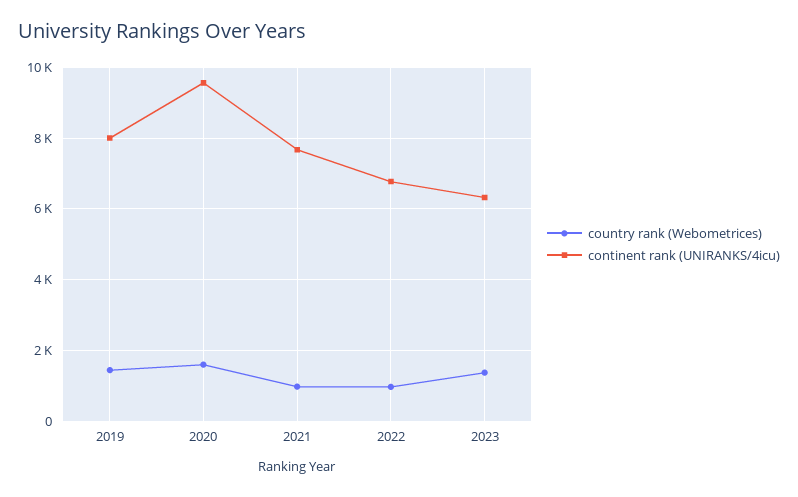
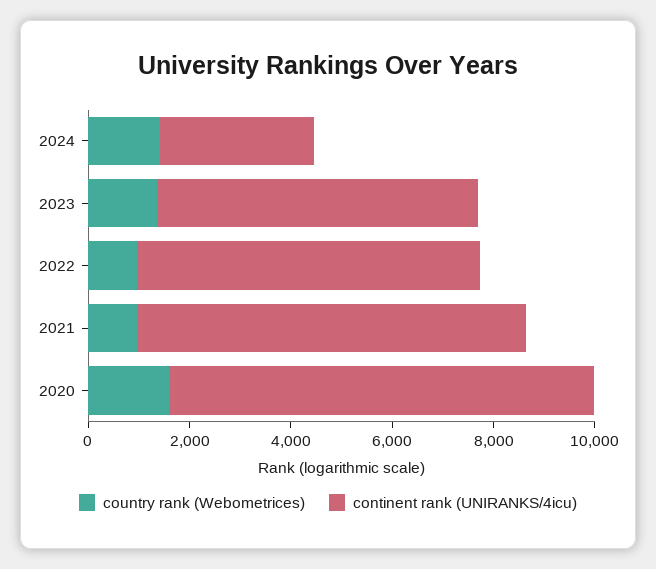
country rank (Webometrices), 2019: 1400 -> none
continent rank (UNIRANKS/4icu), 2019: 8000 -> none
continent rank (UNIRANKS/4icu), 2020: 9600 -> 8500
country rank (Webometrices), 2024: none -> 1500
continent rank (UNIRANKS/4icu), 2024: none -> 3000

